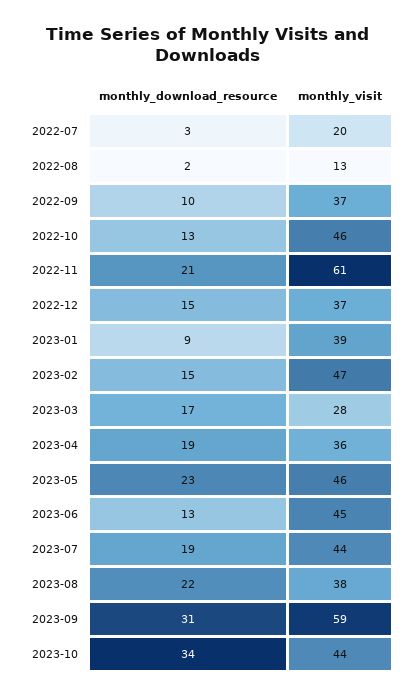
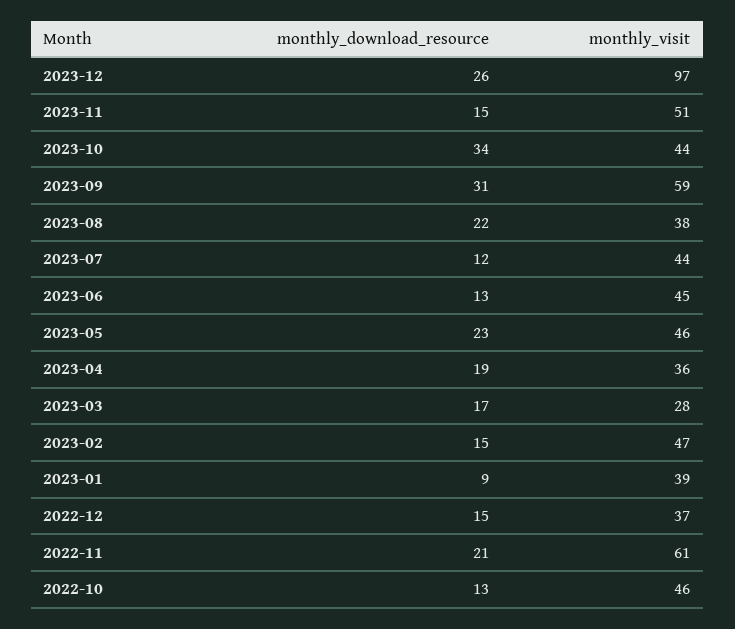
monthly_download_resource, 2022-07: 3 -> none
monthly_visit, 2022-07: 20 -> none
monthly_download_resource, 2022-08: 2 -> none
monthly_visit, 2022-08: 13 -> none
monthly_download_resource, 2022-09: 10 -> none
monthly_visit, 2022-09: 37 -> none
monthly_download_resource, 2023-07: 19 -> 12
monthly_download_resource, 2023-12: none -> 26
monthly_visit, 2023-12: none -> 97
monthly_download_resource, 2023-11: none -> 15
monthly_visit, 2023-11: none -> 51

